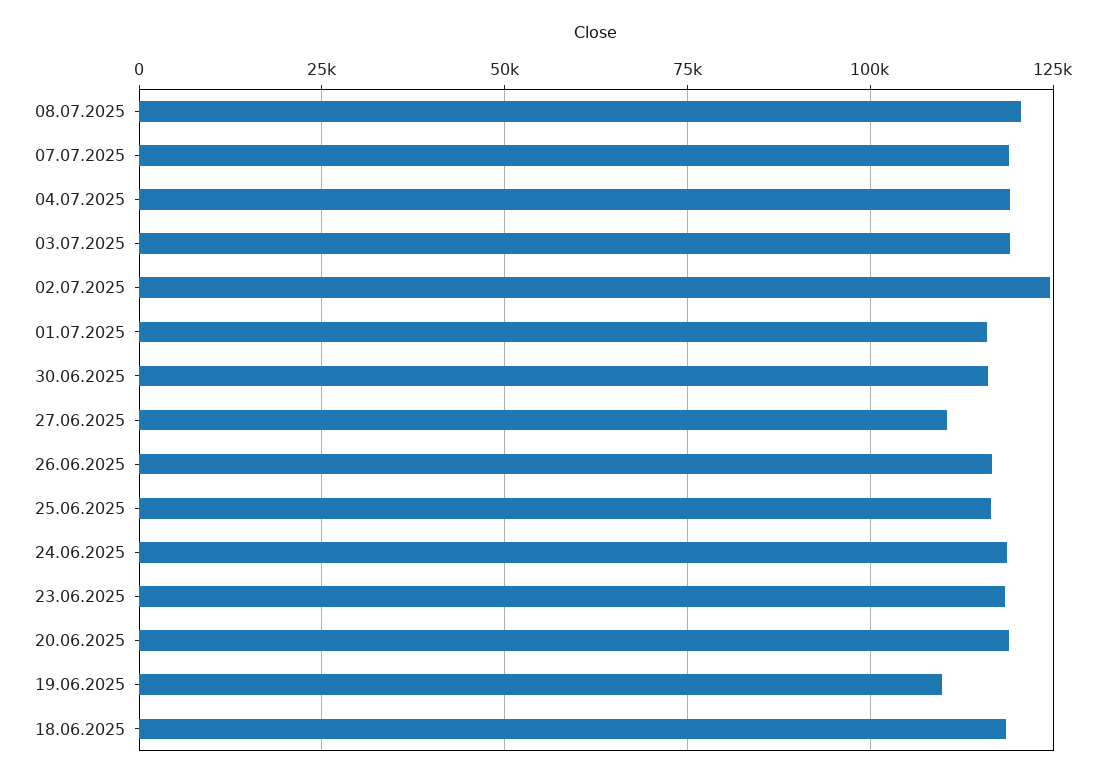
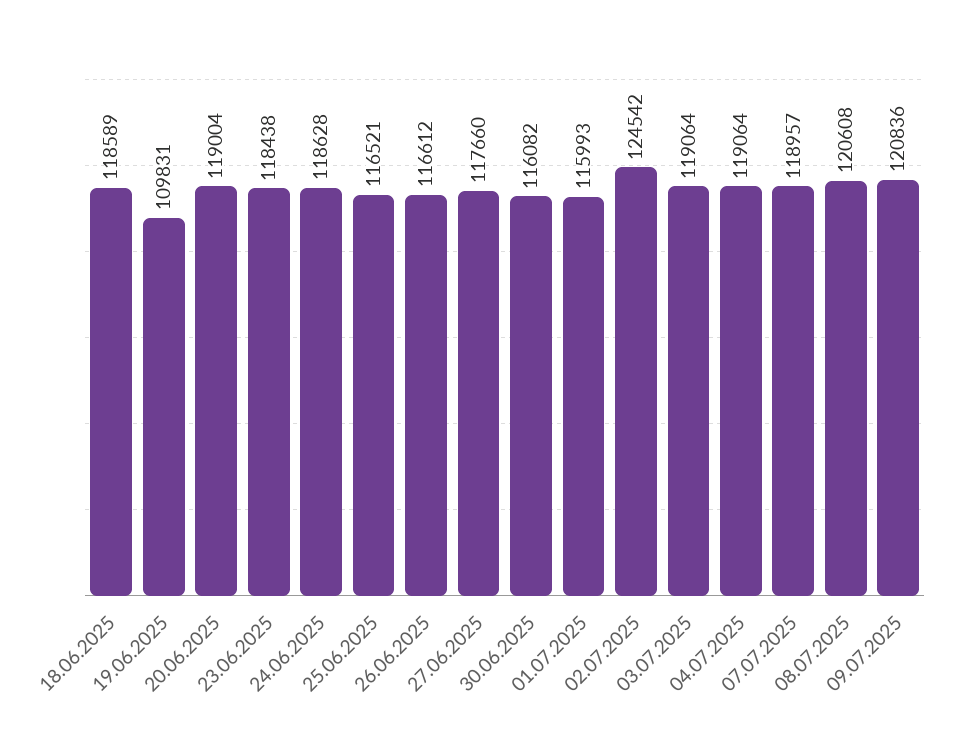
27.06.2025: 110000 -> 117660
09.07.2025: none -> 120836

